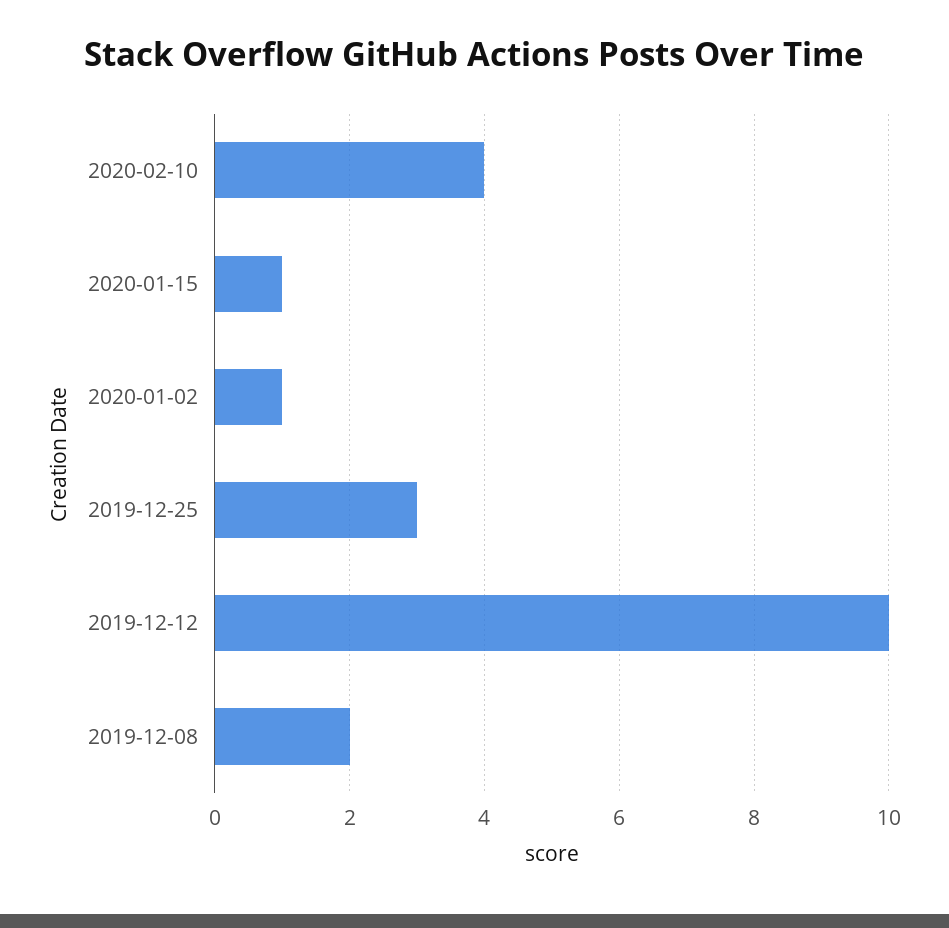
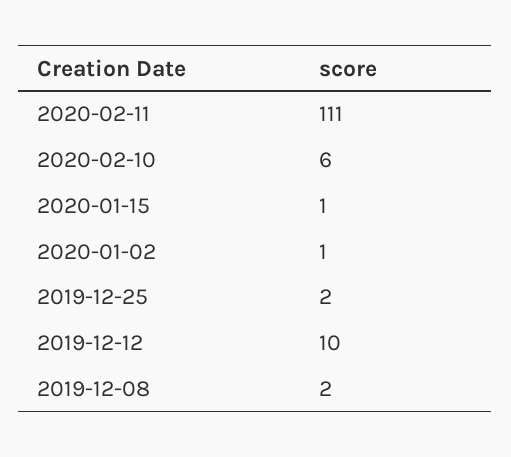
2020-02-10: 4 -> 6
2019-12-25: 3 -> 2
2020-02-11: none -> 111

